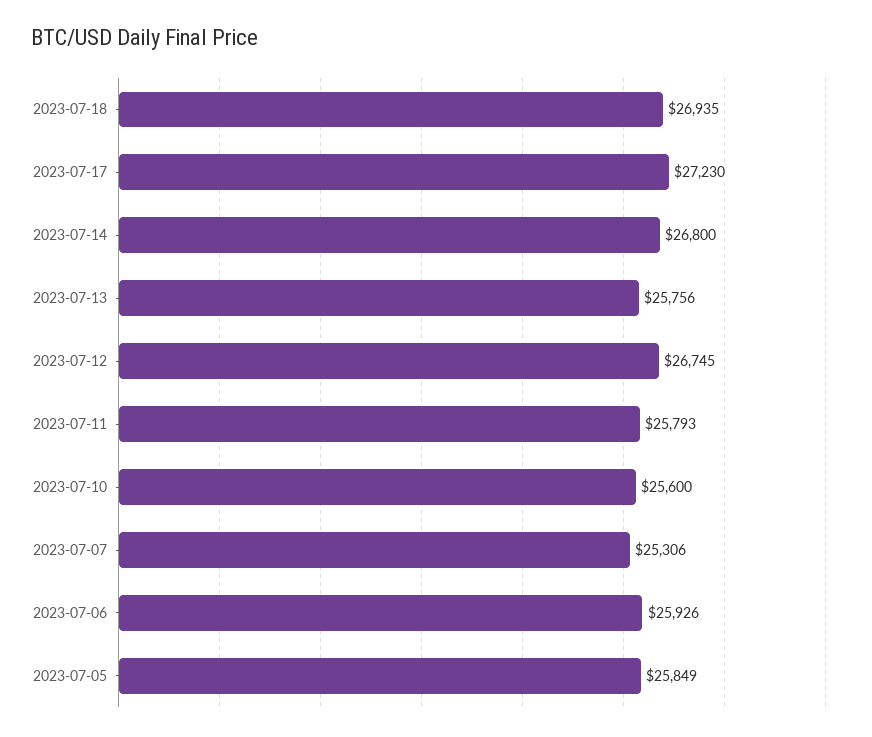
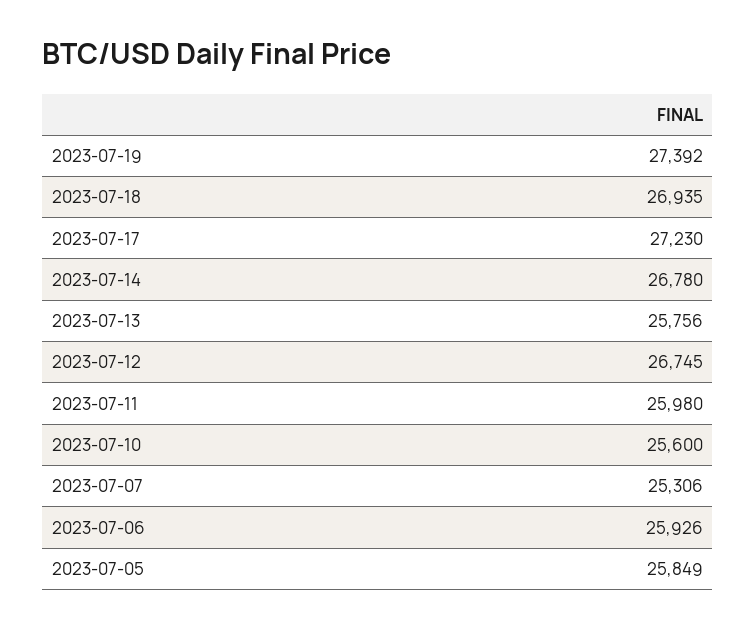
2023-07-14: 26800 -> 26780
2023-07-11: 25793 -> 25980
2023-07-19: none -> 27392

